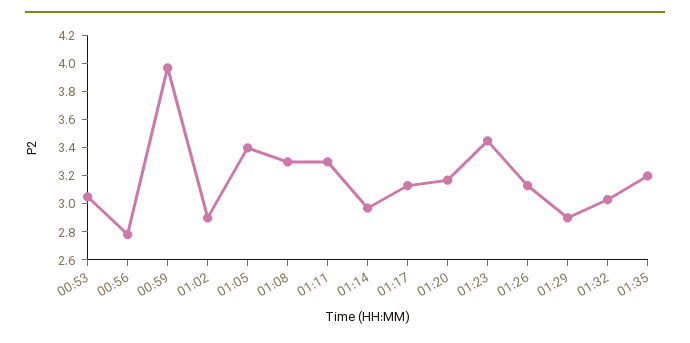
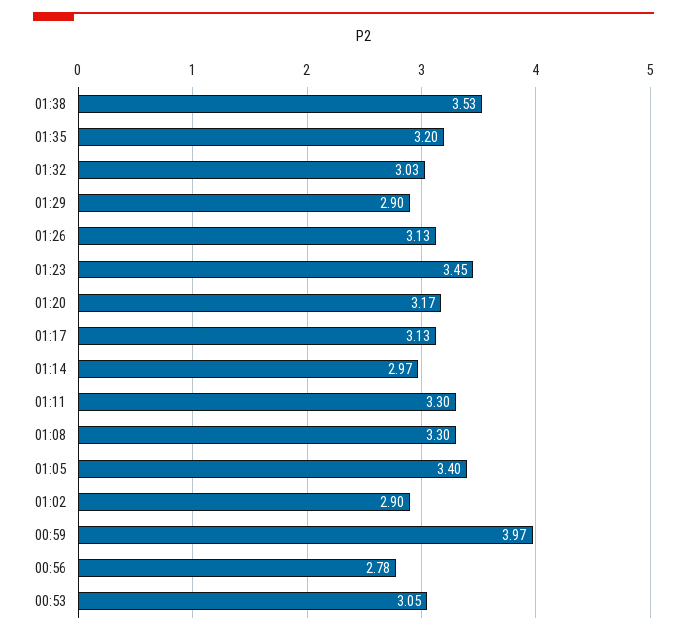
01:38: none -> 3.53

